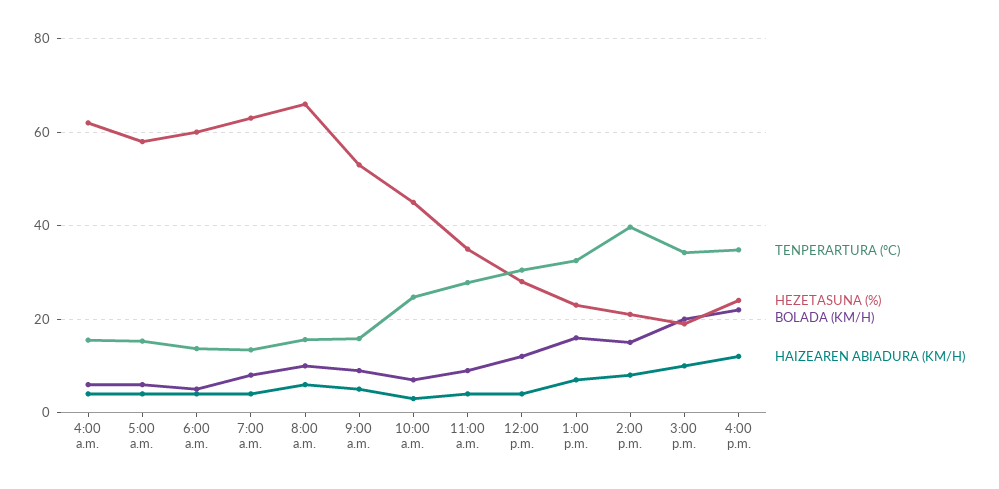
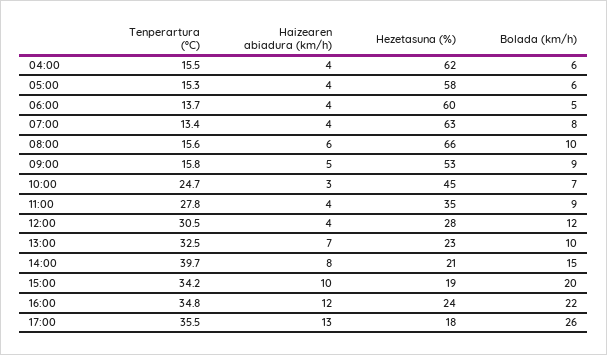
BOLADA (KM/H), 1:00 p.m.: 16 -> 10
TENPERARTURA (ºC), 17:00: none -> 35.5
HAIZEAREN ABIADURA (KM/H), 17:00: none -> 13
HEZETASUNA (%), 17:00: none -> 18
BOLADA (KM/H), 17:00: none -> 26

